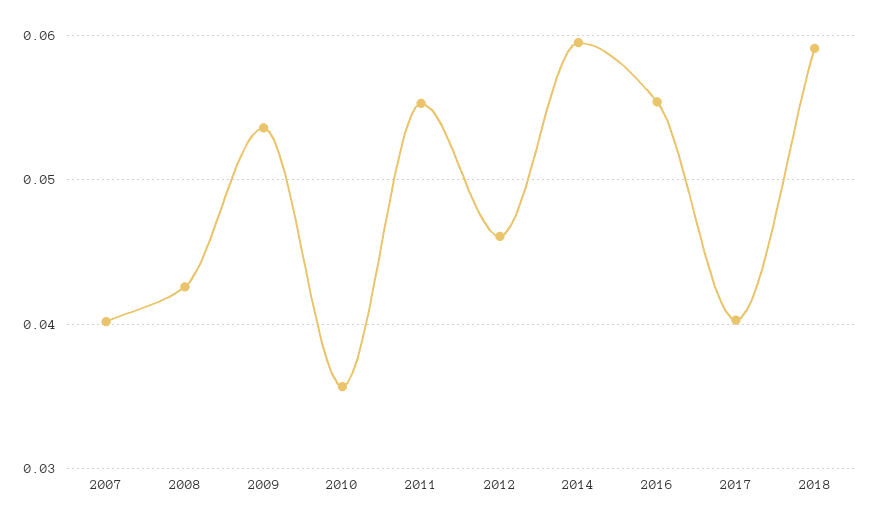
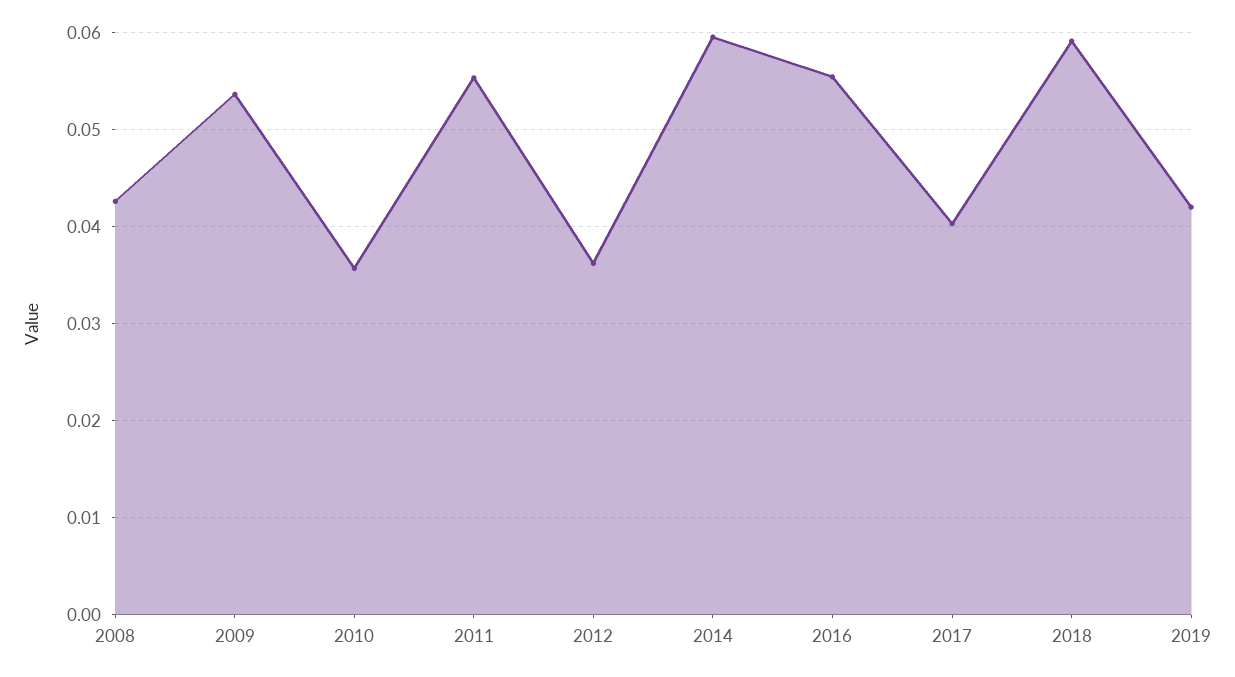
2007: 0.04 -> none
2012: 0.046 -> 0.036
2019: none -> 0.042

